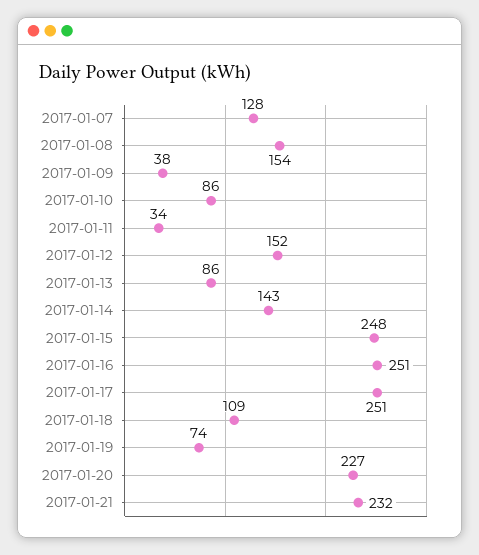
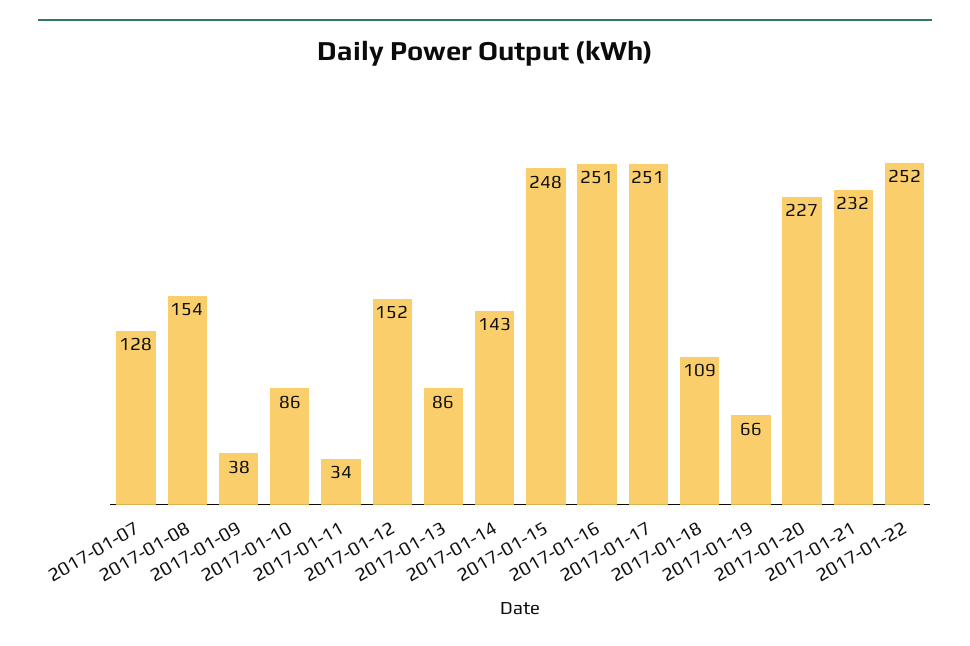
2017-01-19: 74 -> 66
2017-01-22: none -> 252

